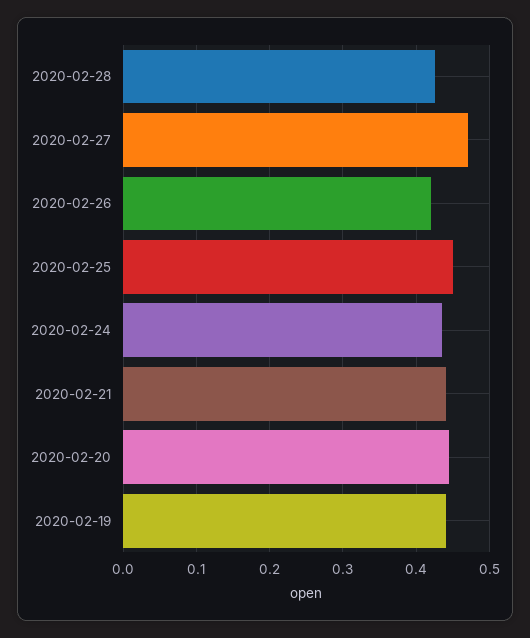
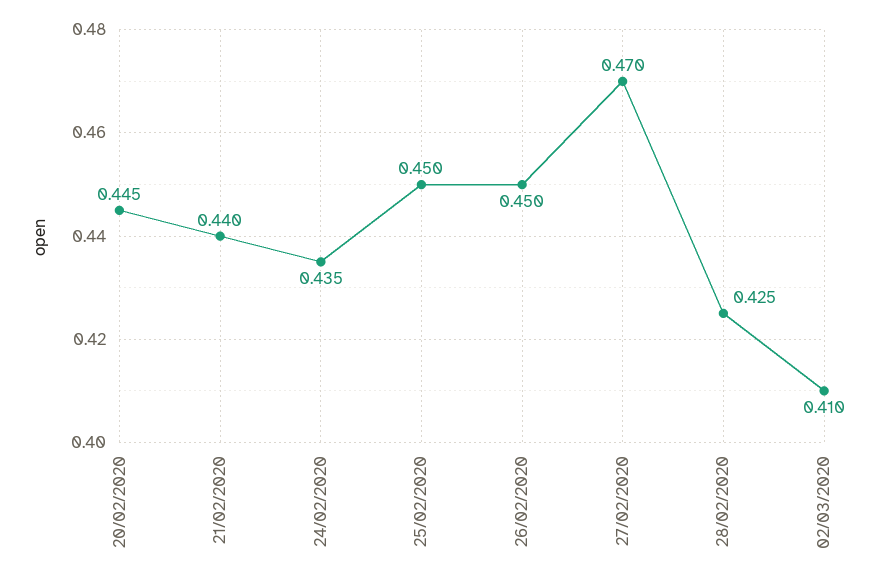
2020-02-26: 0.42 -> 0.45
2020-02-19: 0.44 -> none
02/03/2020: none -> 0.41

